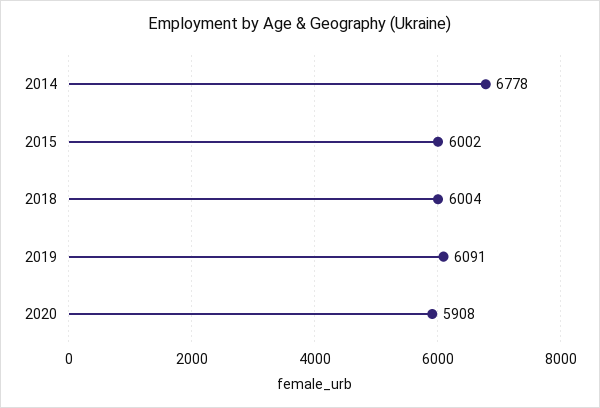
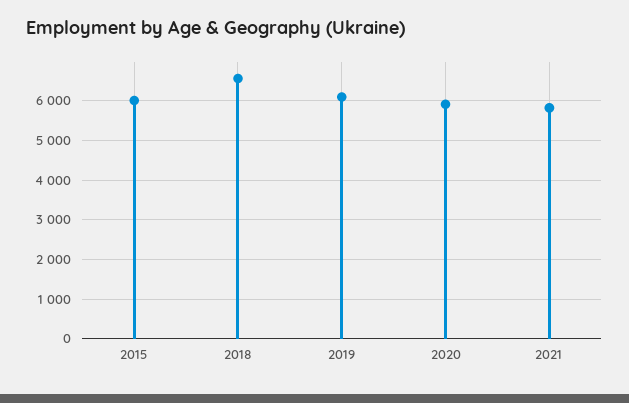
2014: 6778 -> none
2018: 6004 -> 6600
2021: none -> 5800

